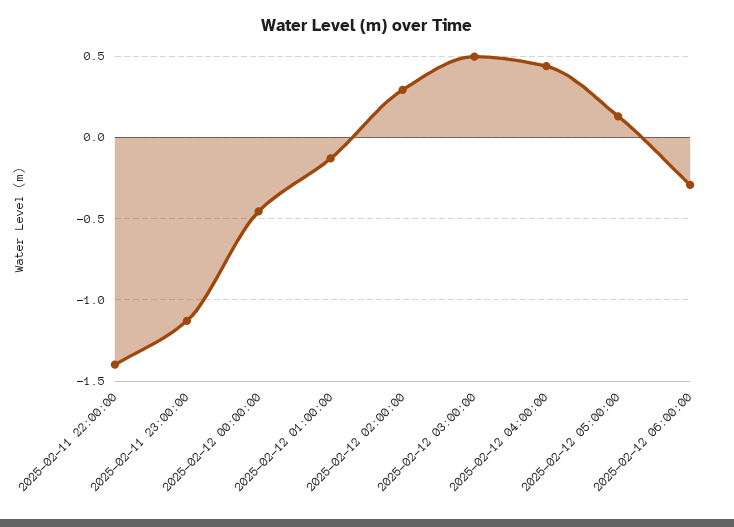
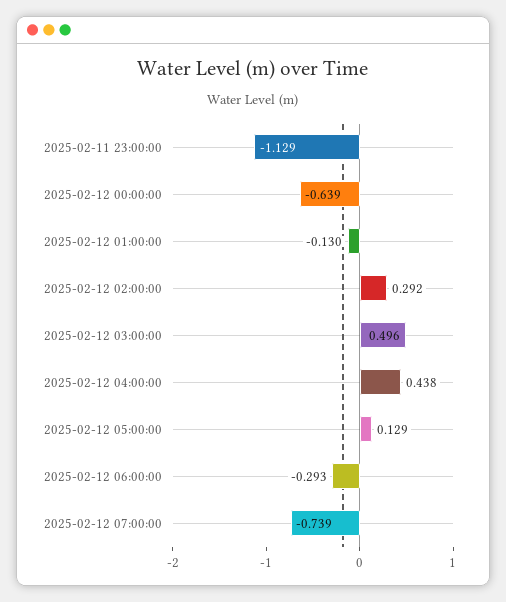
2025-02-11 22:00:00: -1.4 -> none
2025-02-12 00:00:00: -0.45 -> -0.639
2025-02-12 07:00:00: none -> -0.739

